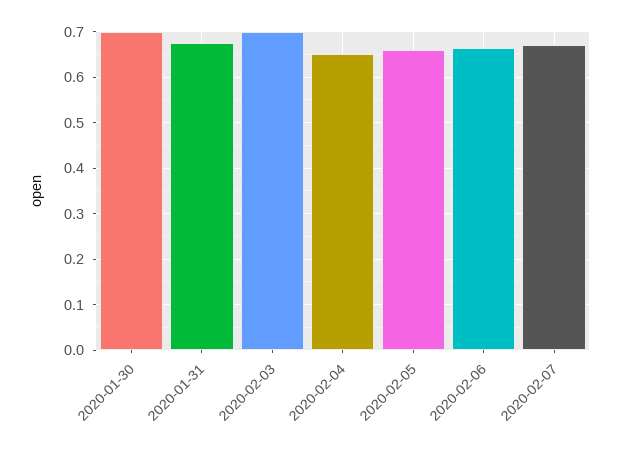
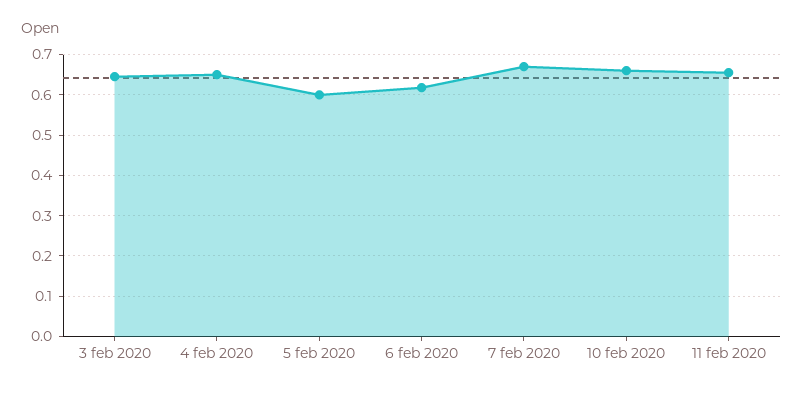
2020-01-30: 0.7 -> none
2020-01-31: 0.68 -> none
2020-02-03: 0.7 -> 0.64
2020-02-05: 0.66 -> 0.6
2020-02-06: 0.66 -> 0.62
10 feb 2020: none -> 0.66
11 feb 2020: none -> 0.66

